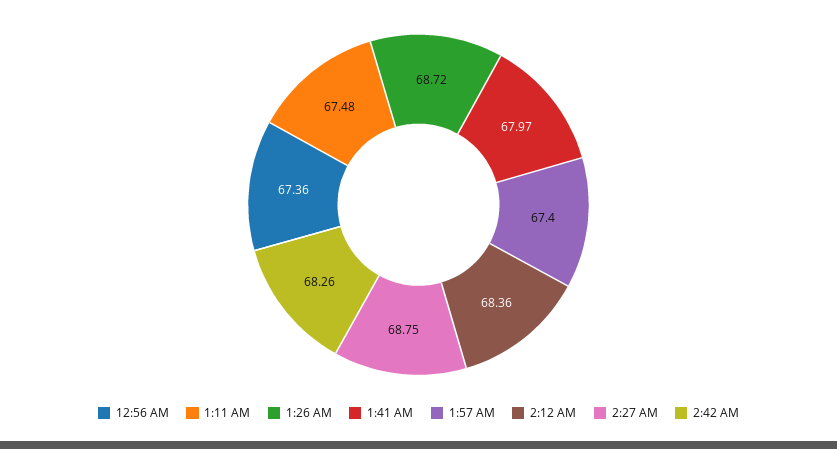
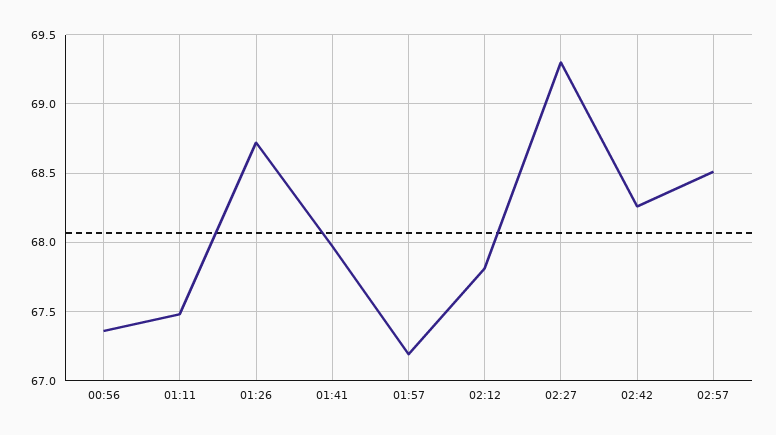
1:57 AM: 67.4 -> 67.2
2:12 AM: 68.36 -> 67.8
2:27 AM: 68.75 -> 69.3
02:57: none -> 68.5

